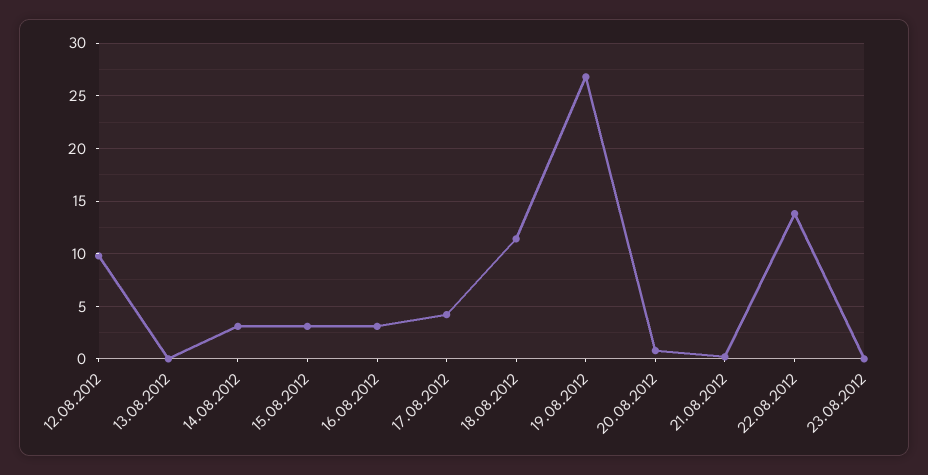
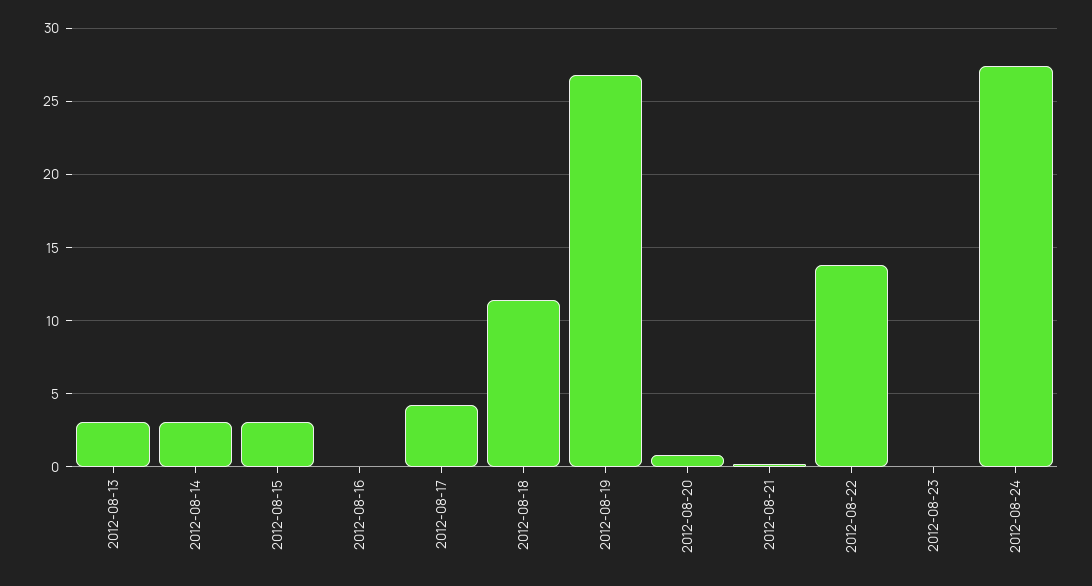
12.08.2012: 10 -> none
13.08.2012: 0 -> 3
16.08.2012: 3 -> 0
2012-08-24: none -> 27.5

